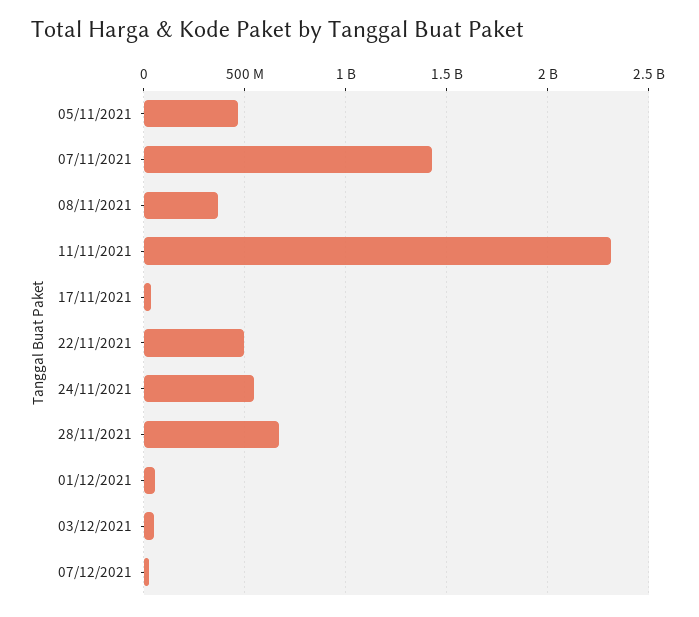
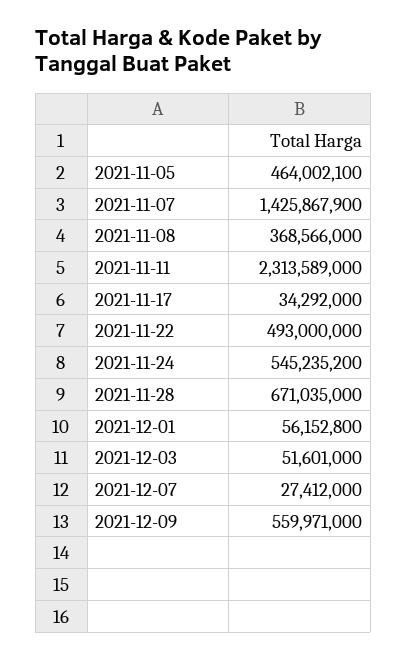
2021-12-09: none -> 559971000

